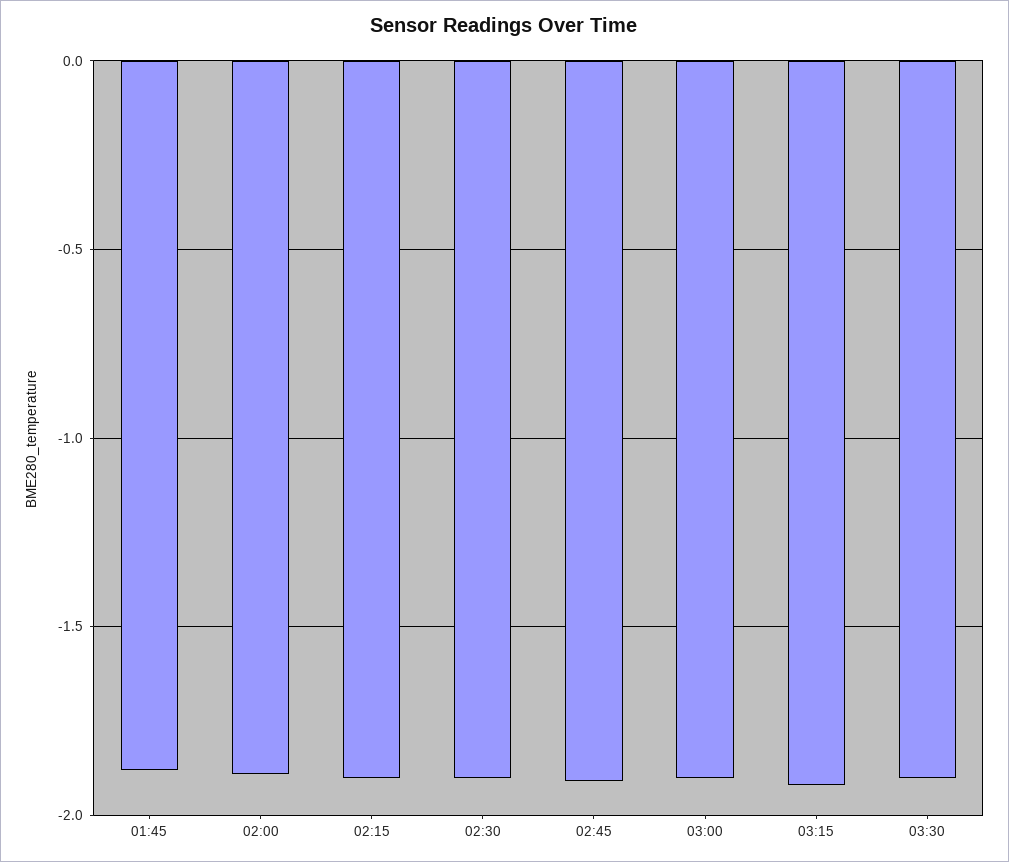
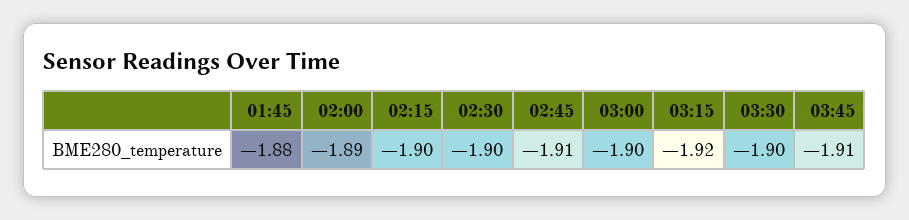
03:45: none -> -1.91

